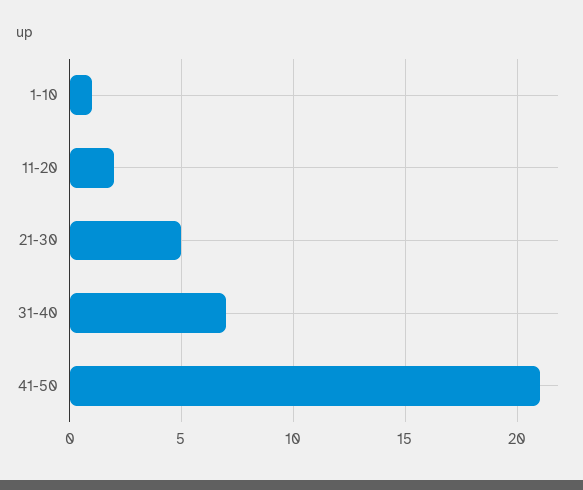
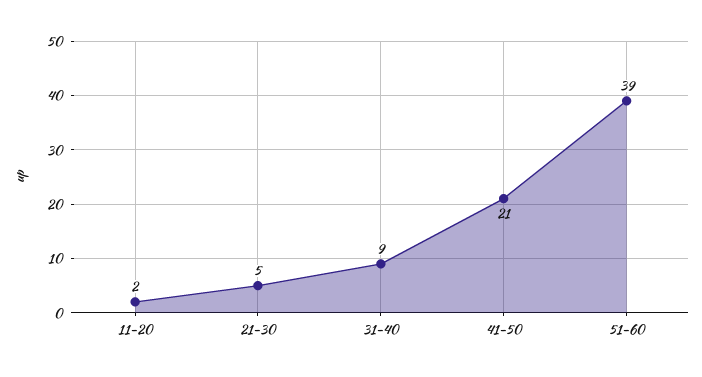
1-10: 1 -> none
31-40: 7 -> 9
51-60: none -> 39

